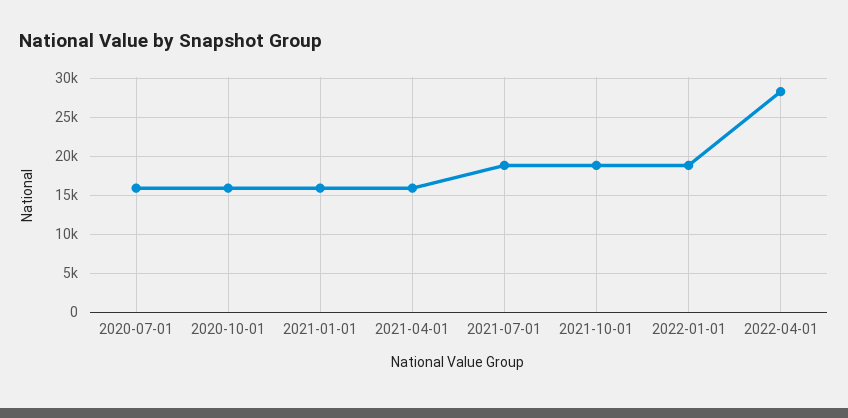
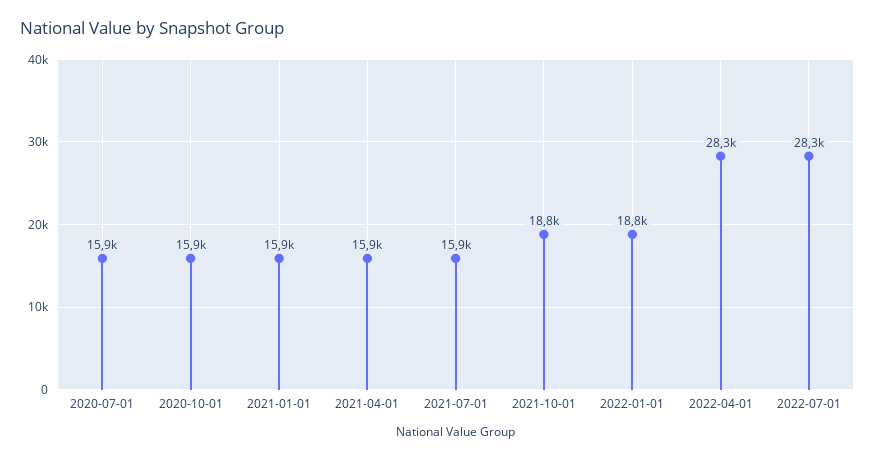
2021-07-01: 19000 -> 15900
2022-07-01: none -> 28300

